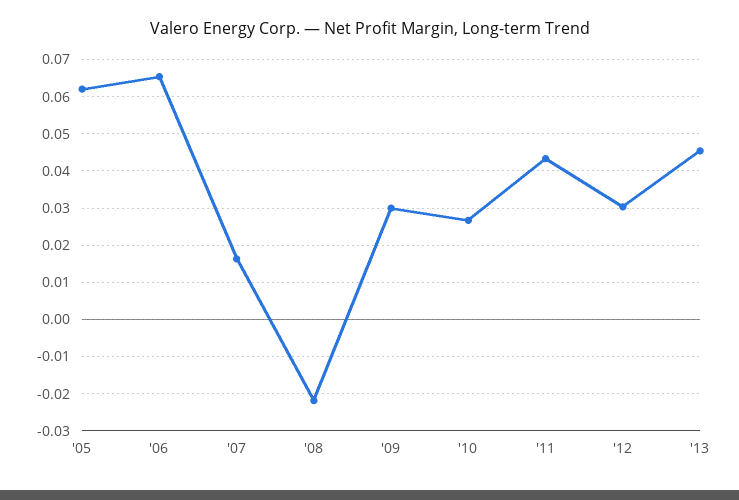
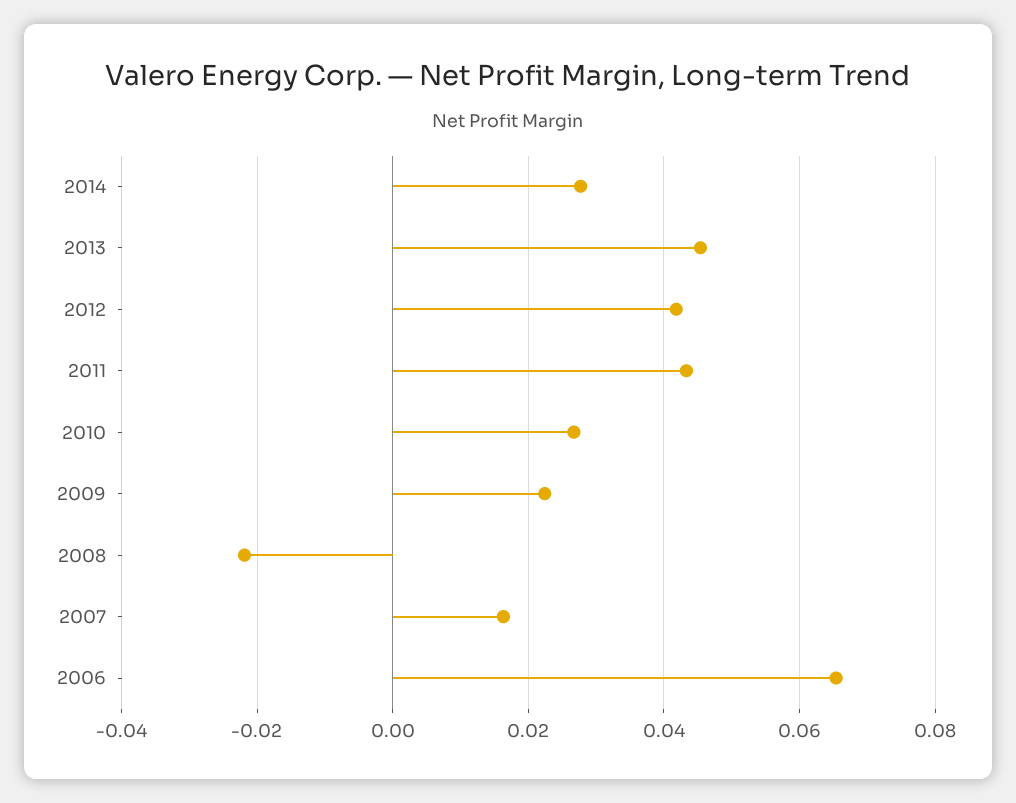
'05: 0.062 -> none
'09: 0.03 -> 0.022
'12: 0.03 -> 0.042
2014: none -> 0.028

